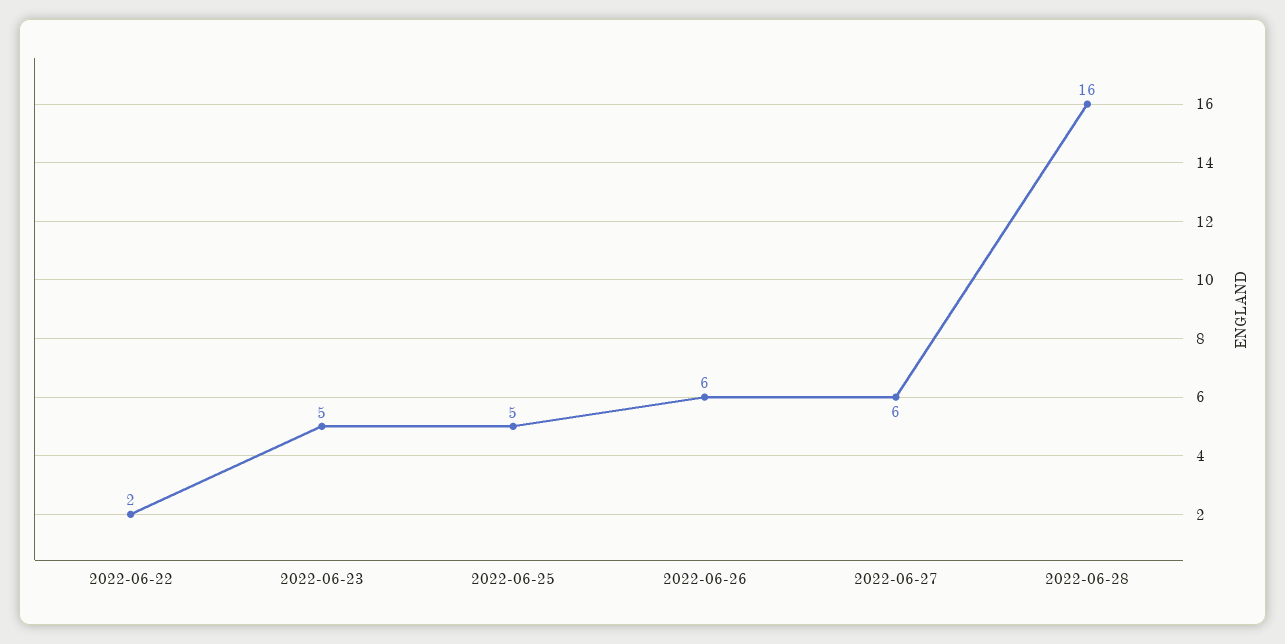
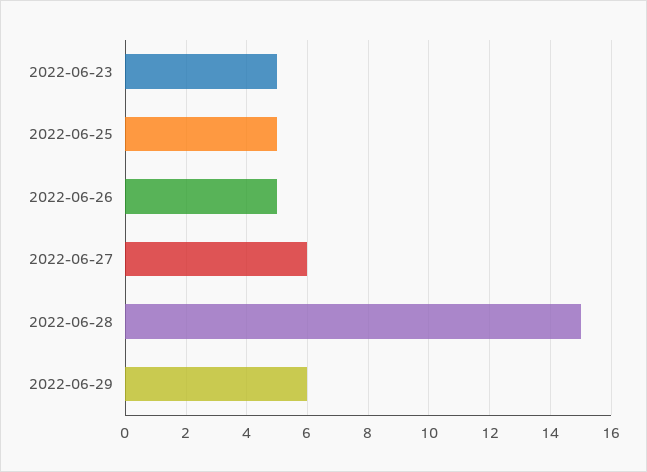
2022-06-22: 2 -> none
2022-06-26: 6 -> 5
2022-06-28: 16 -> 15
2022-06-29: none -> 6

